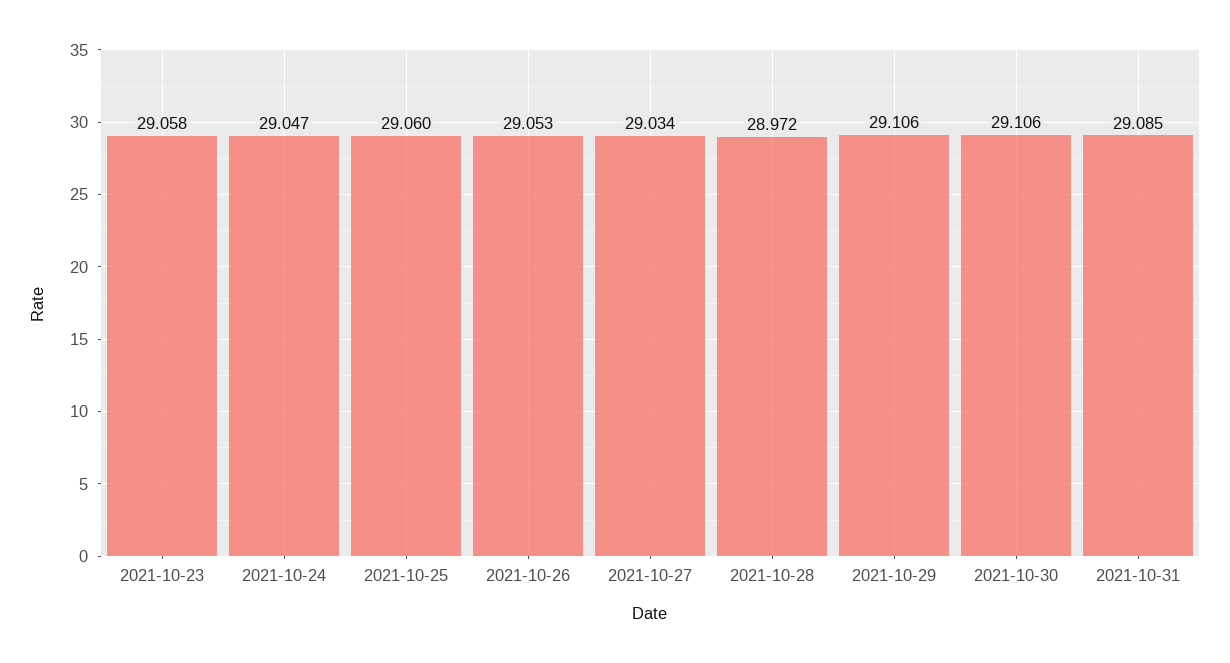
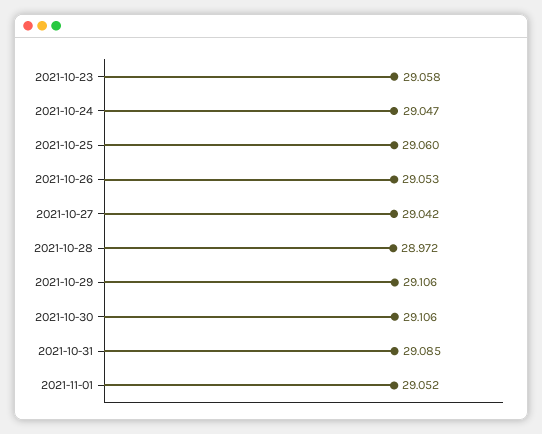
2021-10-27: 29.034 -> 29.042
2021-11-01: none -> 29.052

